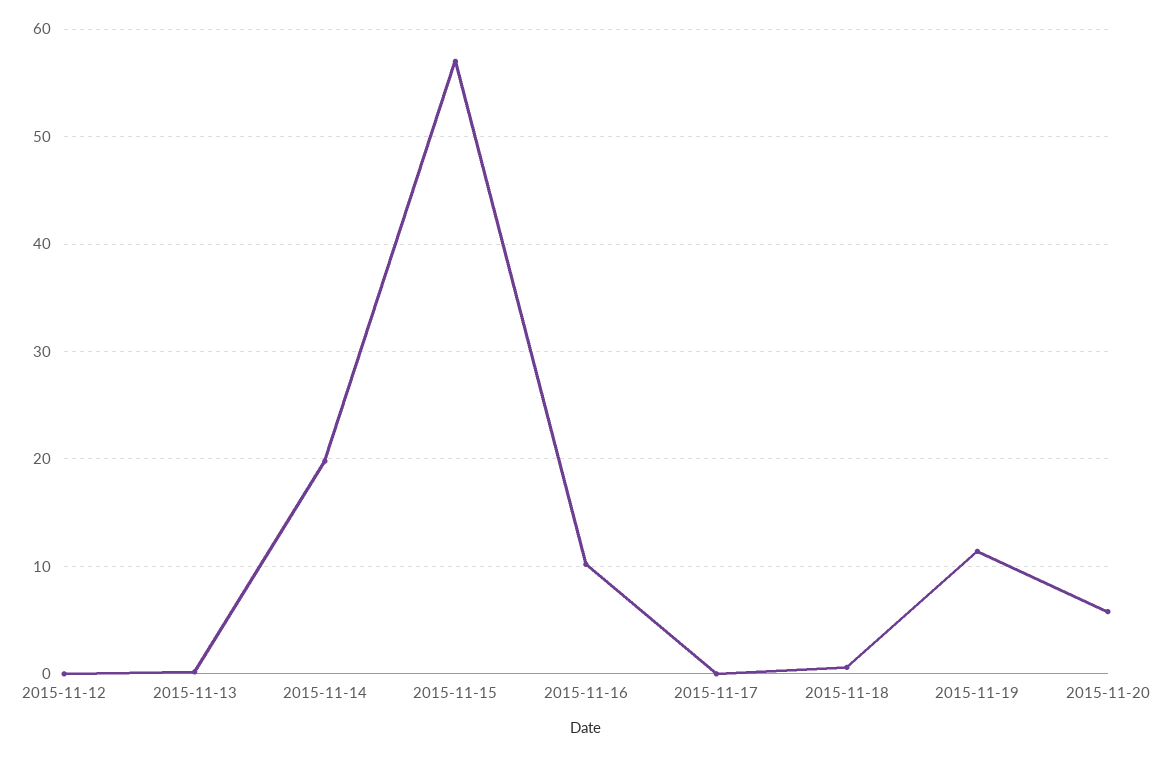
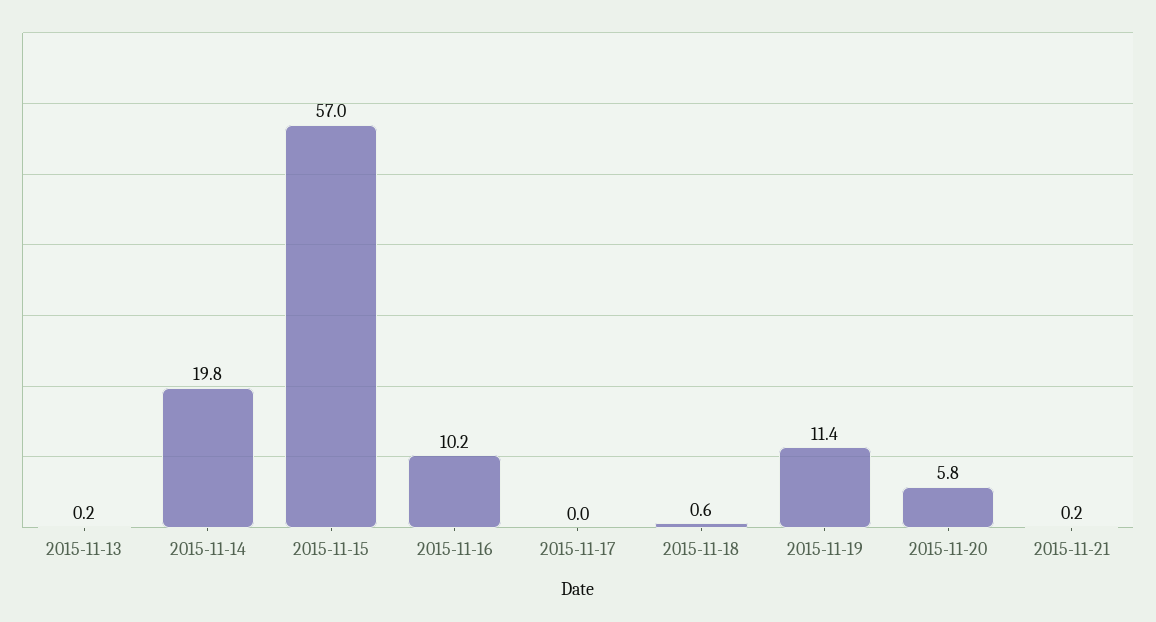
2015-11-12: 0 -> none
2015-11-21: none -> 0.2

